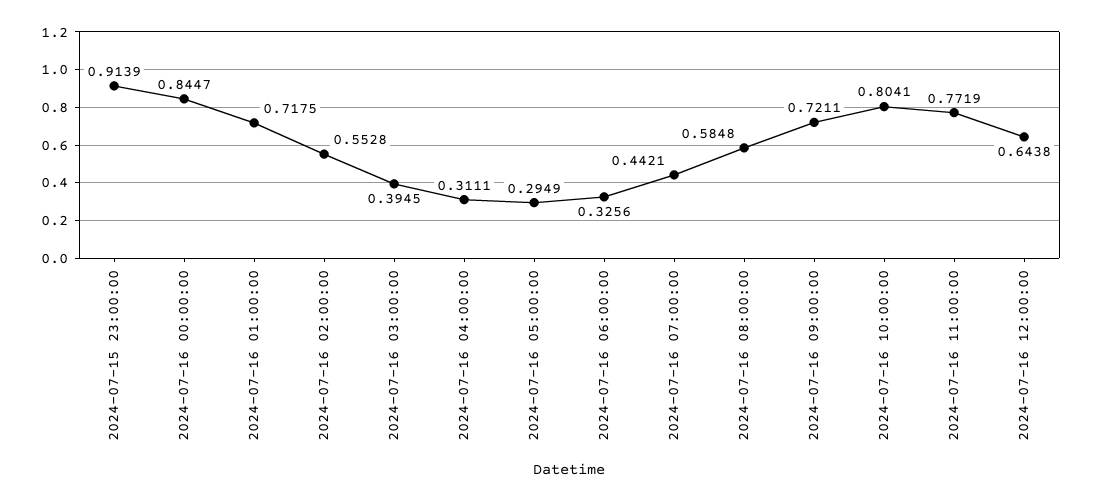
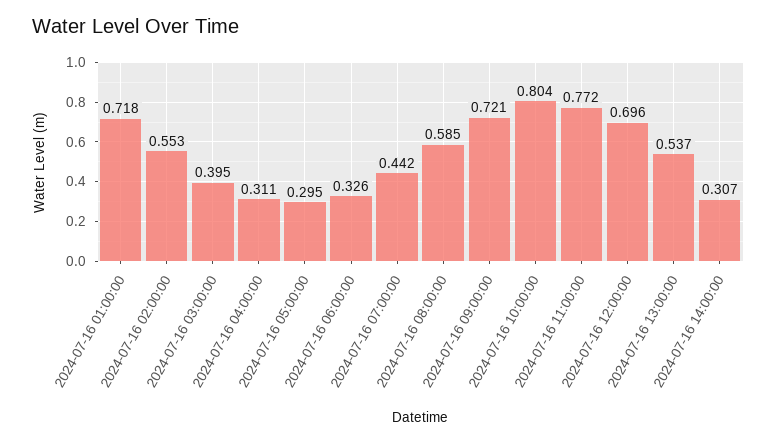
2024-07-15 23:00:00: 0.9139 -> none
2024-07-16 00:00:00: 0.8447 -> none
2024-07-16 12:00:00: 0.6438 -> 0.696
2024-07-16 13:00:00: none -> 0.537
2024-07-16 14:00:00: none -> 0.307

